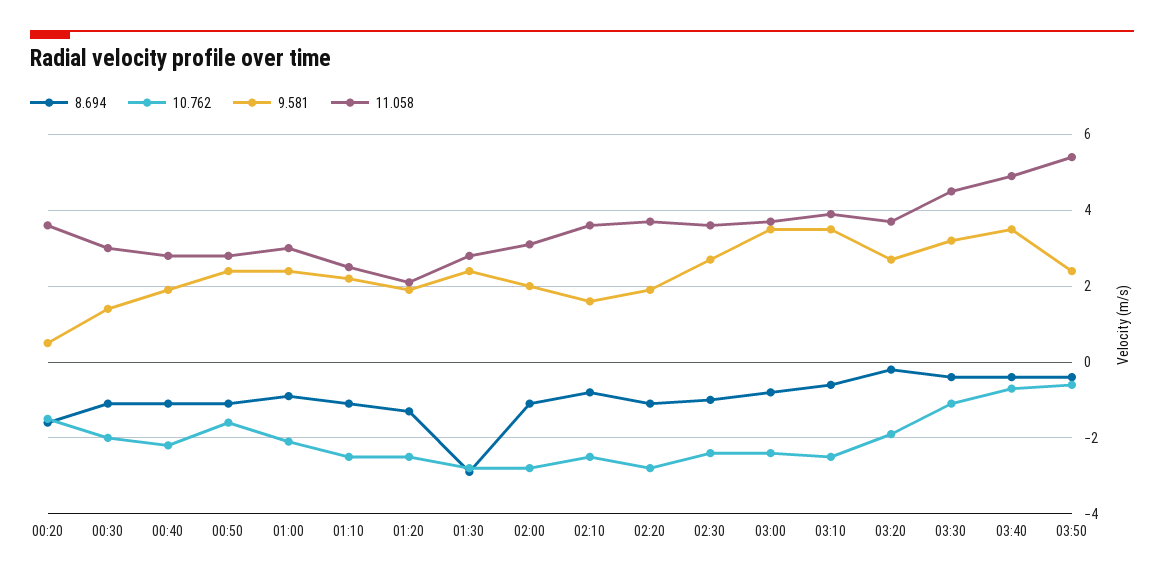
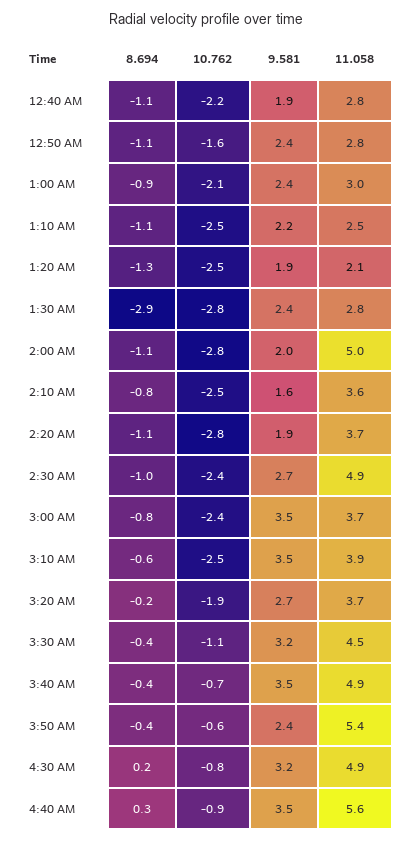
8.694, 00:20: -1.5 -> none
10.762, 00:20: -1.5 -> none
9.581, 00:20: 0.5 -> none
11.058, 00:20: 3.5 -> none
8.694, 00:30: -1 -> none
10.762, 00:30: -2 -> none
9.581, 00:30: 1.5 -> none
11.058, 00:30: 3 -> none
11.058, 02:00: 3 -> 5
11.058, 02:30: 3.5 -> 4.9
8.694, 4:30 AM: none -> 0.2
10.762, 4:30 AM: none -> -0.8
9.581, 4:30 AM: none -> 3.2
11.058, 4:30 AM: none -> 4.9
8.694, 4:40 AM: none -> 0.3
10.762, 4:40 AM: none -> -0.9
9.581, 4:40 AM: none -> 3.5
11.058, 4:40 AM: none -> 5.6

